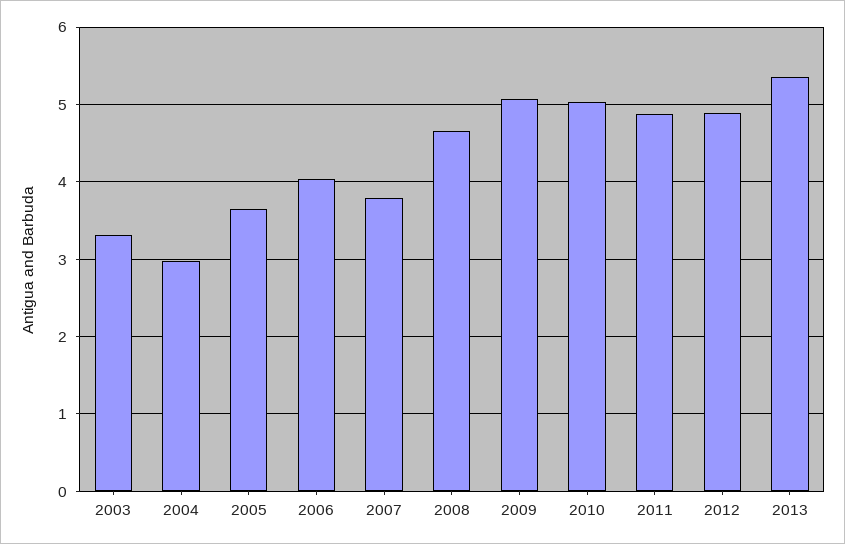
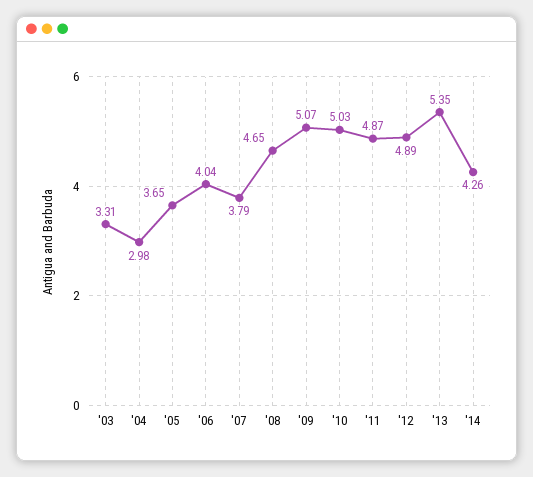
'14: none -> 4.26

